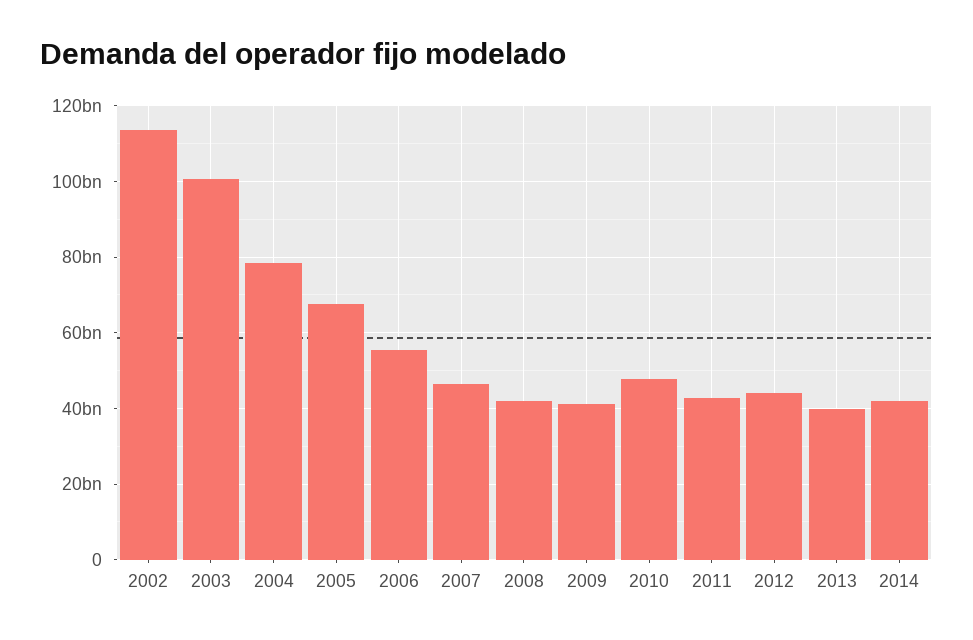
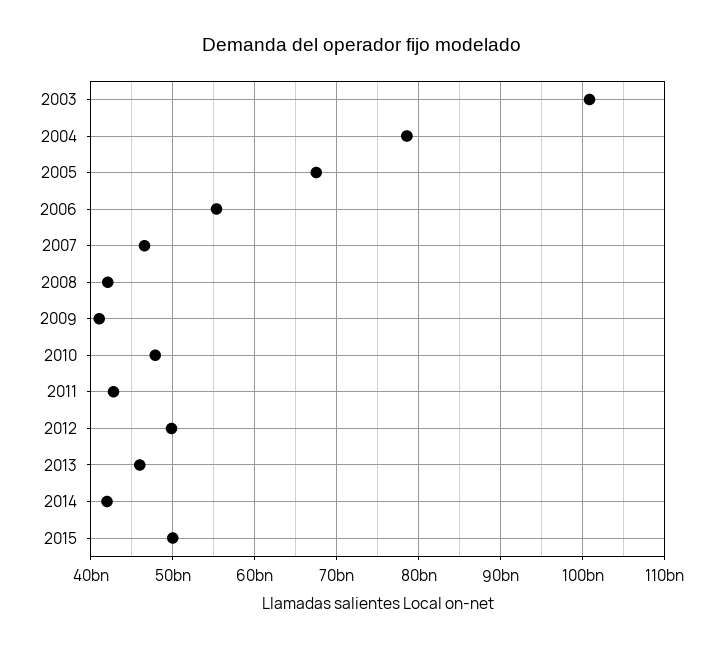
2002: 114000000000 -> none
2012: 44000000000 -> 50000000000
2013: 40000000000 -> 46000000000
2015: none -> 50000000000

